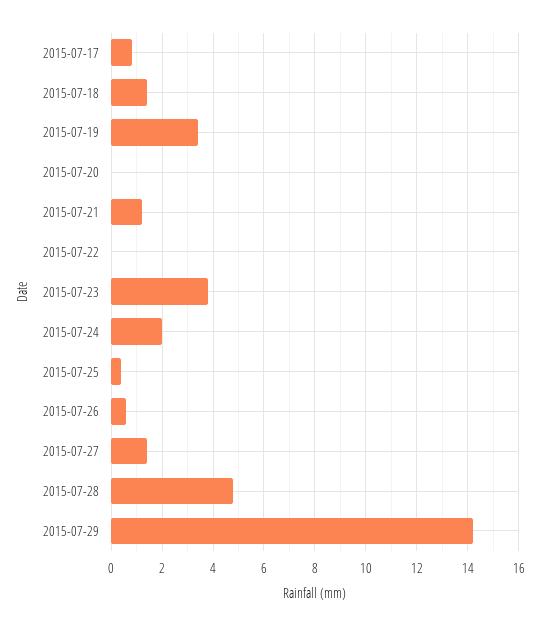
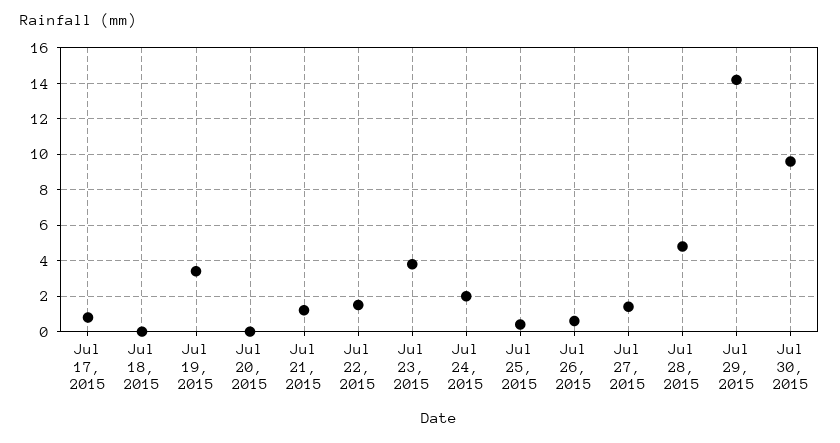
2015-07-18: 1.5 -> 0
2015-07-22: 0 -> 1.5
Jul 30, 2015: none -> 9.5

